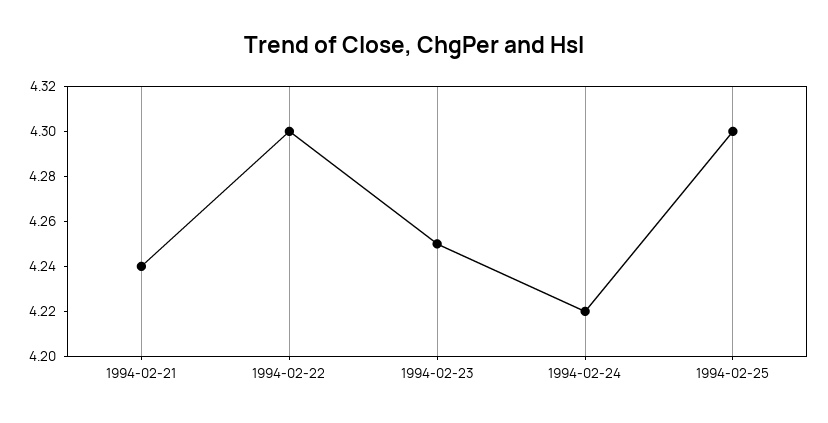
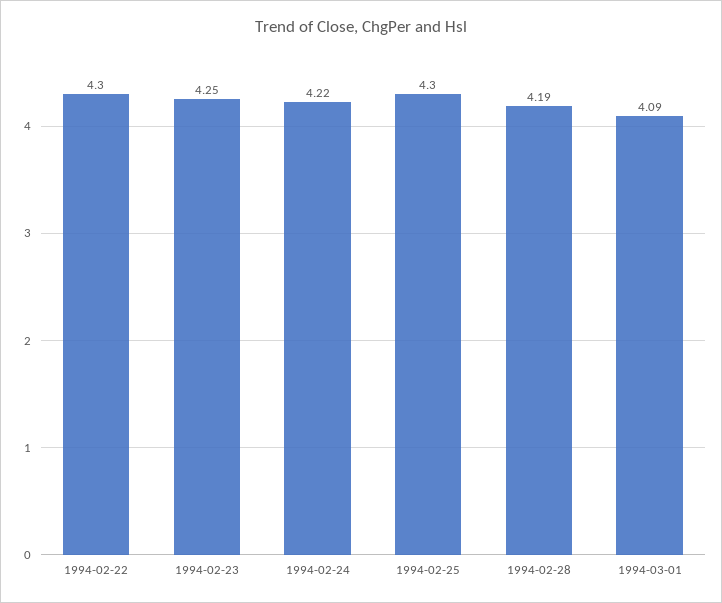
1994-02-21: 4.24 -> none
1994-02-28: none -> 4.19
1994-03-01: none -> 4.09

